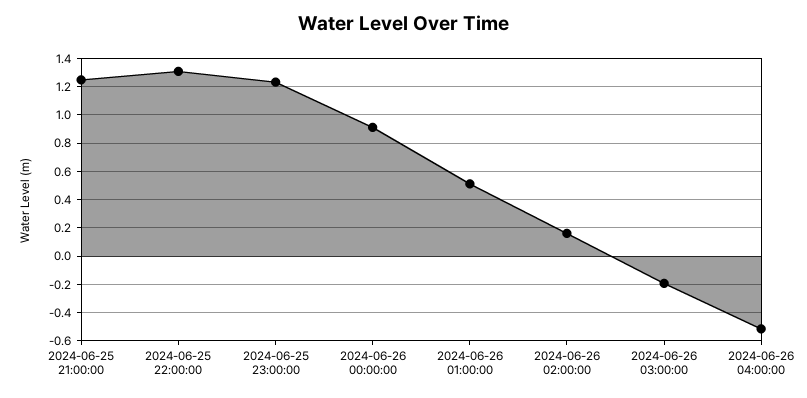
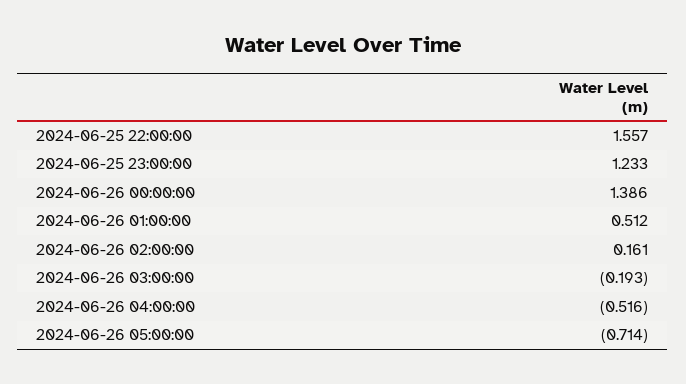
2024-06-25 21:00:00: 1.25 -> none
2024-06-25 22:00:00: 1.3 -> 1.557
2024-06-26 00:00:00: 0.9 -> 1.386
2024-06-26 05:00:00: none -> -0.714

